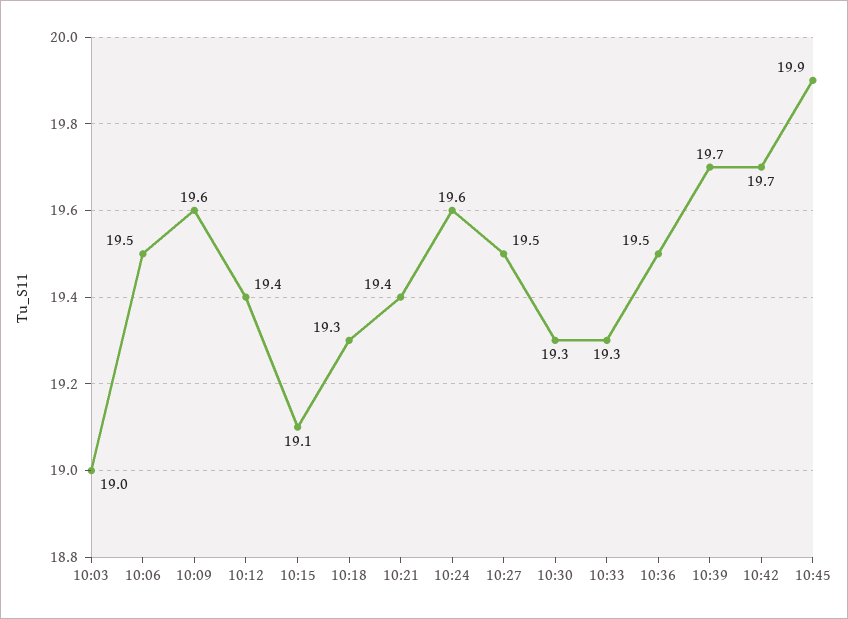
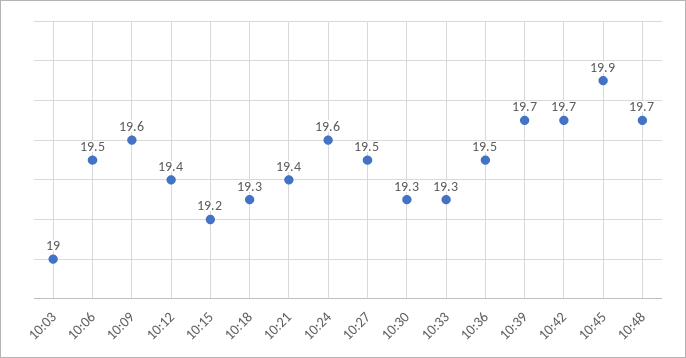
10:15: 19.1 -> 19.2
10:48: none -> 19.7

